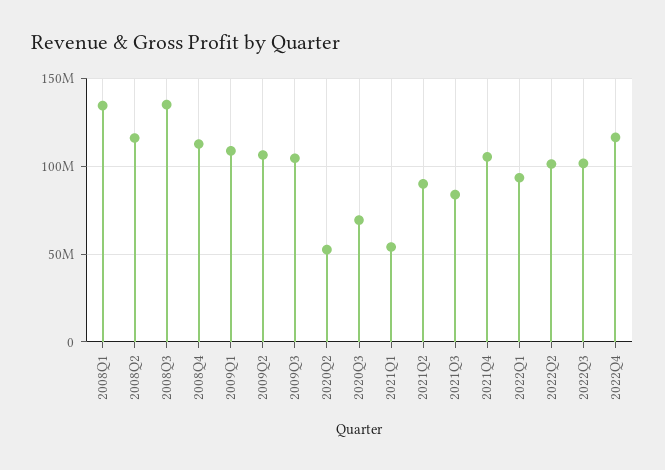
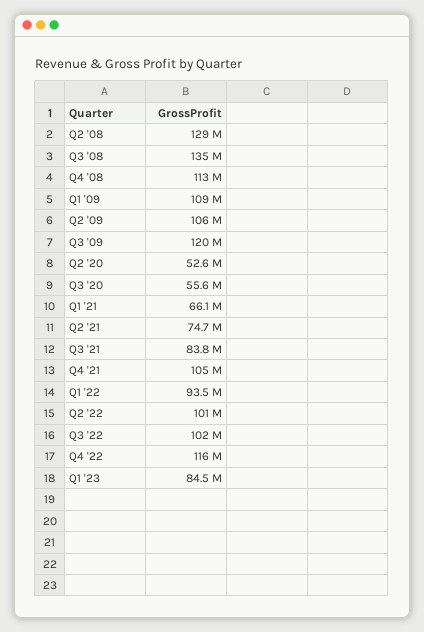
2008Q1: 135000000 -> none
2008Q2: 115000000 -> 129000000
2009Q3: 105000000 -> 120000000
2020Q3: 70000000 -> 55600000
2021Q1: 55000000 -> 66100000
2021Q2: 90000000 -> 74700000
Q1 '23: none -> 84500000

